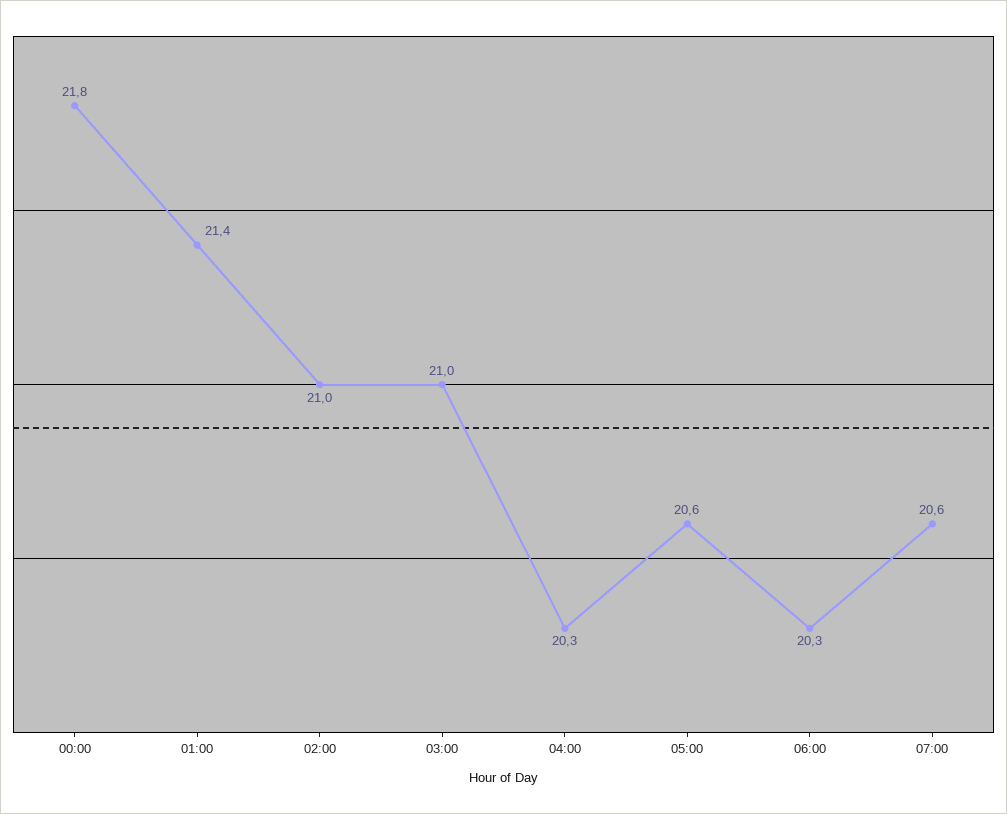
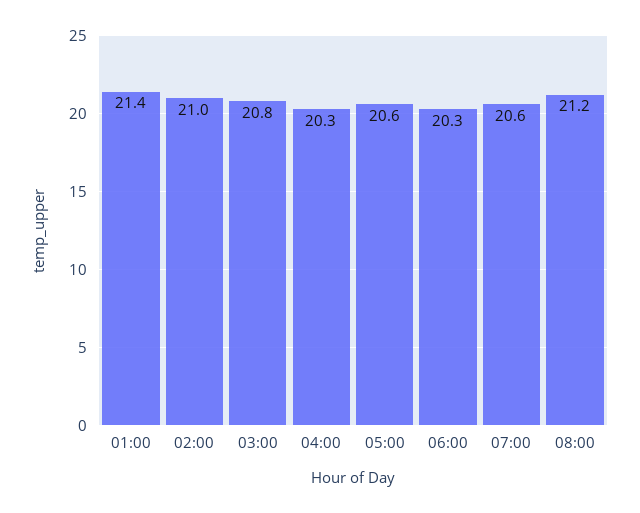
00:00: 21.8 -> none
03:00: 21 -> 20.8
08:00: none -> 21.2

